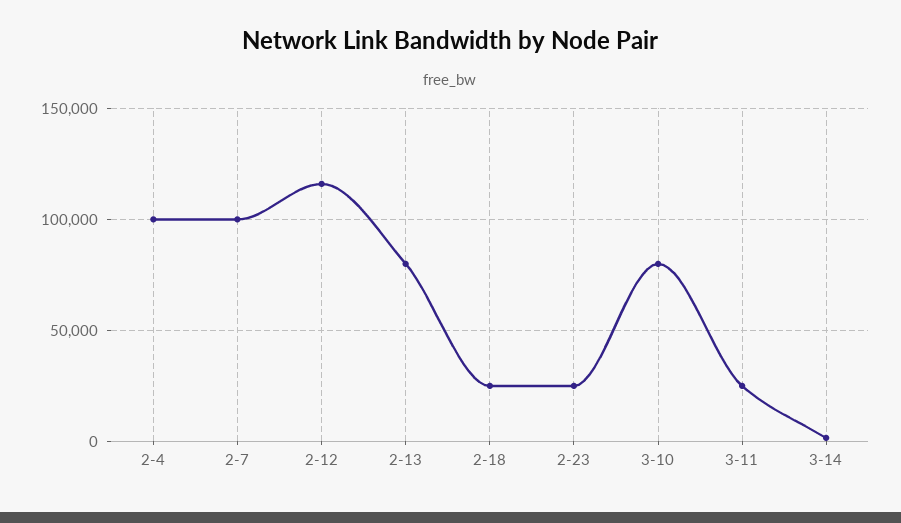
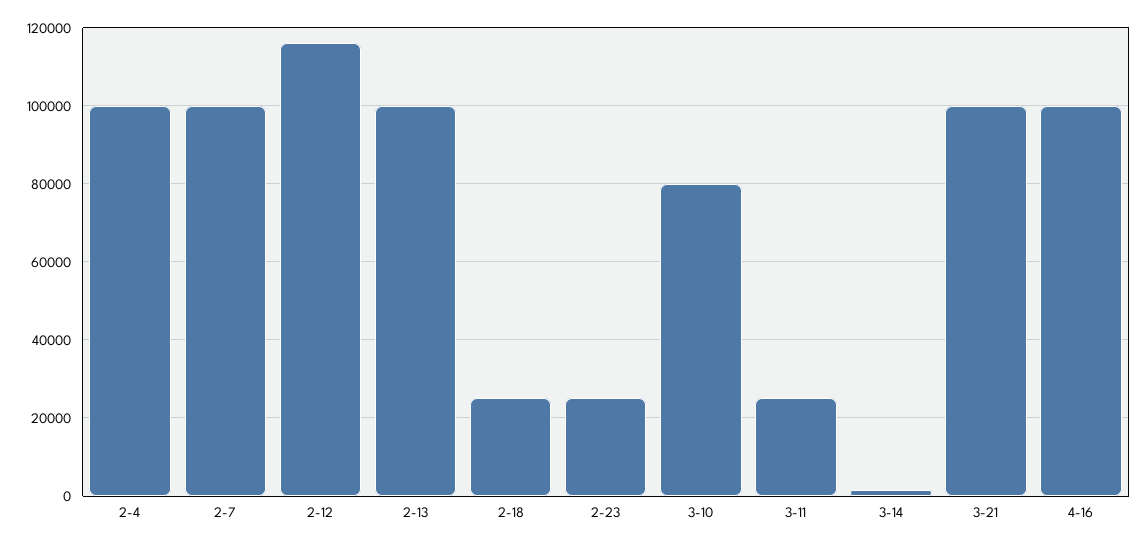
2-13: 80000 -> 100000
3-21: none -> 100000
4-16: none -> 100000

